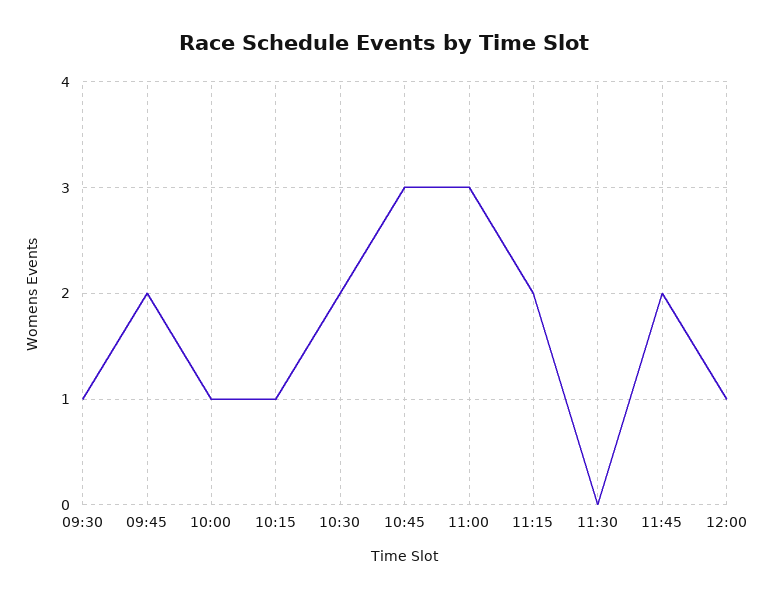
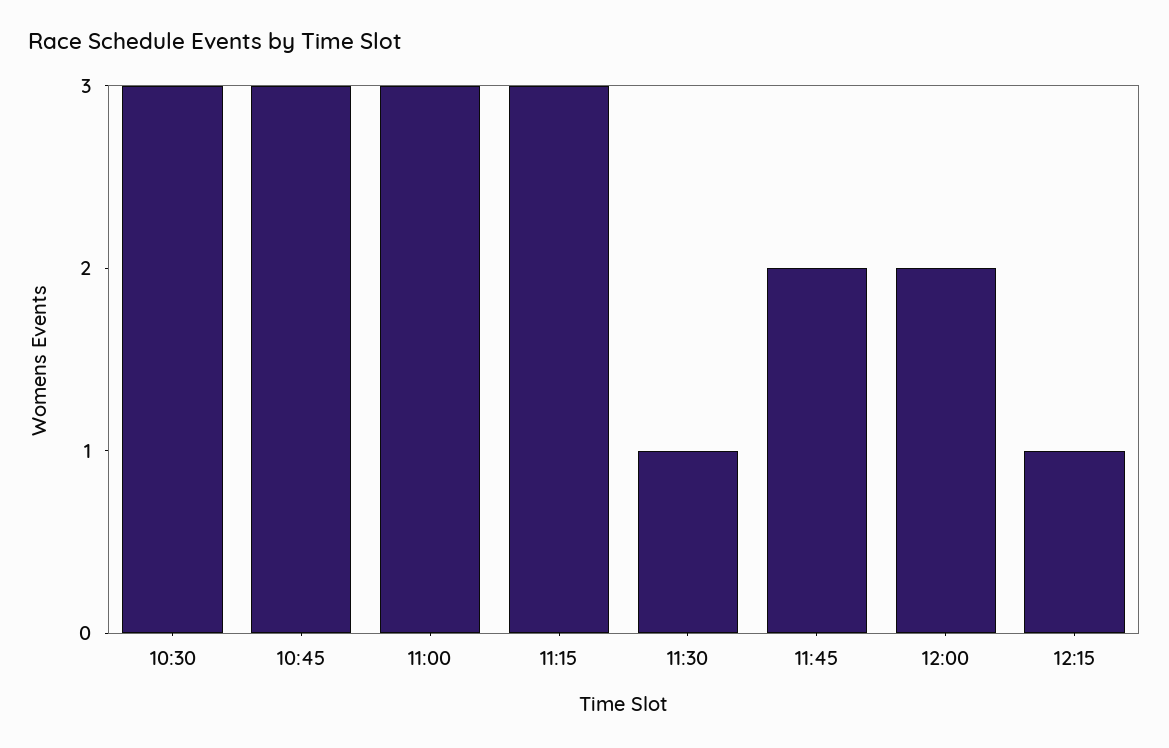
09:30: 1 -> none
09:45: 2 -> none
10:00: 1 -> none
10:15: 1 -> none
10:30: 2 -> 3
11:15: 2 -> 3
11:30: 0 -> 1
12:00: 1 -> 2
12:15: none -> 1

